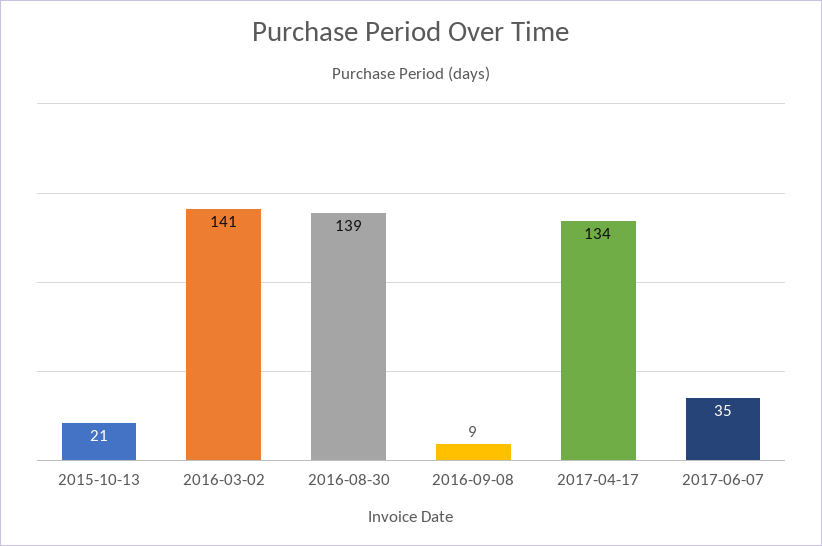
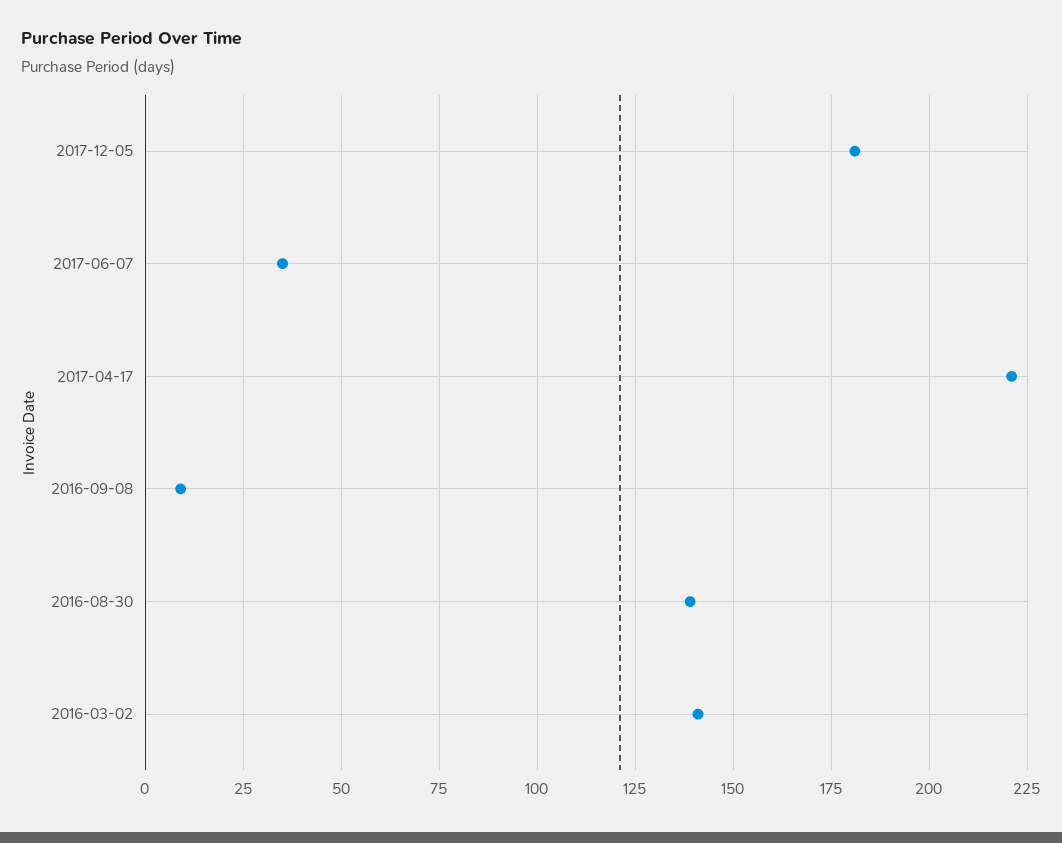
2015-10-13: 21 -> none
2017-04-17: 134 -> 220
2017-12-05: none -> 180

